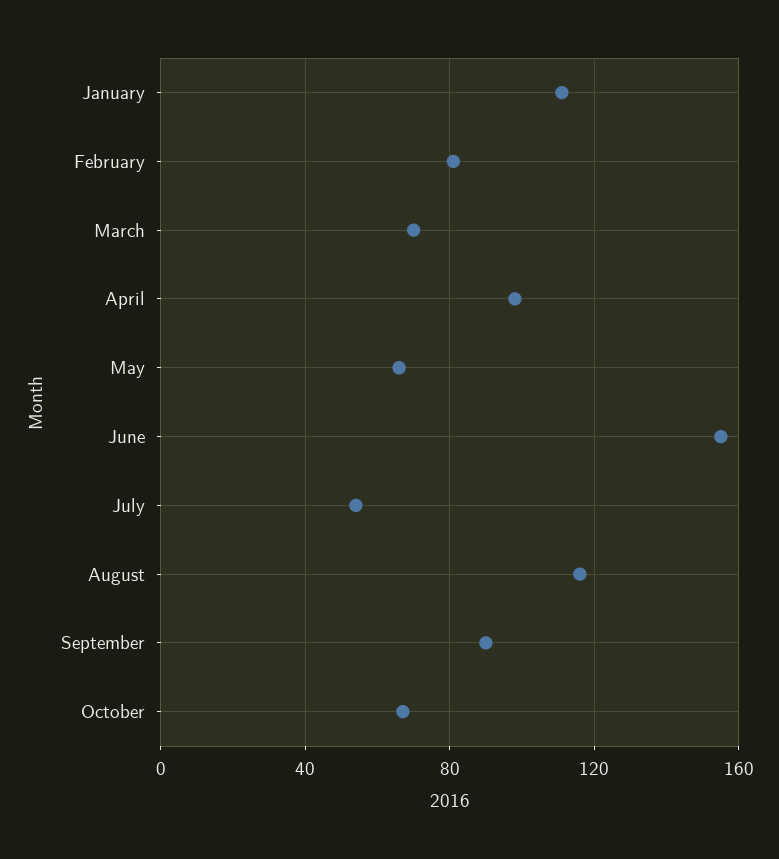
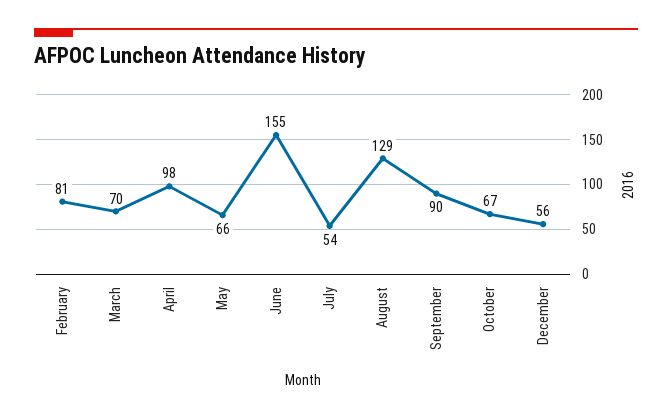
January: 110 -> none
August: 115 -> 129
December: none -> 56

